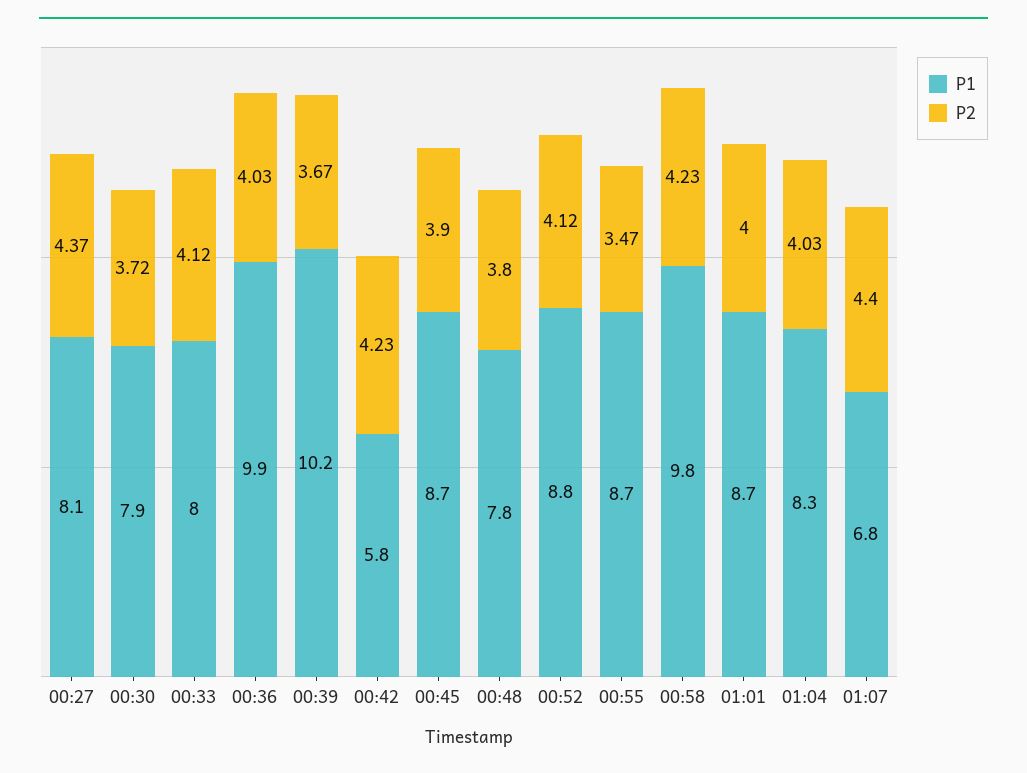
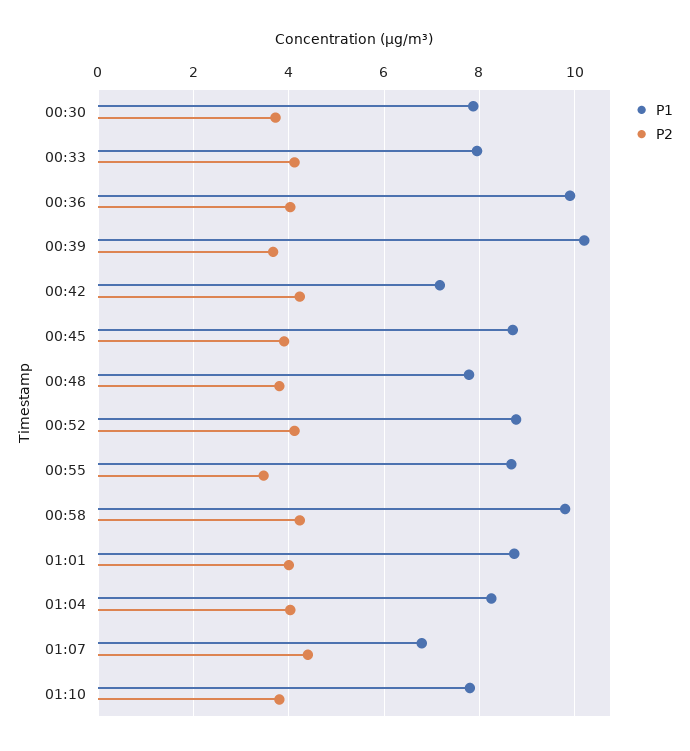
P1, 00:27: 8.1 -> none
P2, 00:27: 4.37 -> none
P1, 00:42: 5.8 -> 7.2
P1, 01:10: none -> 7.8
P2, 01:10: none -> 3.8

